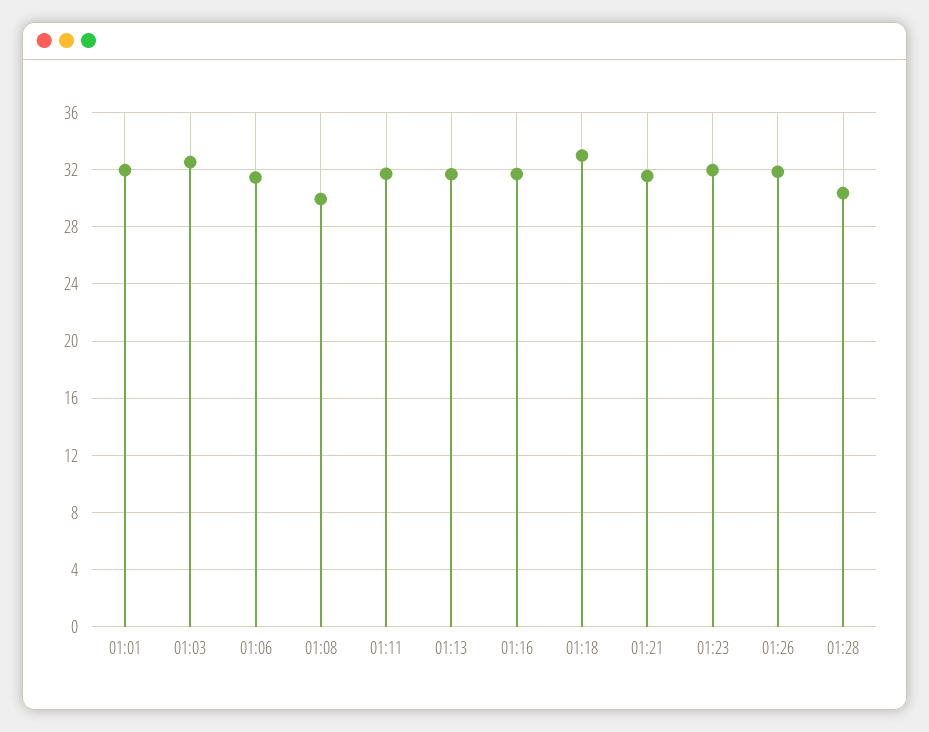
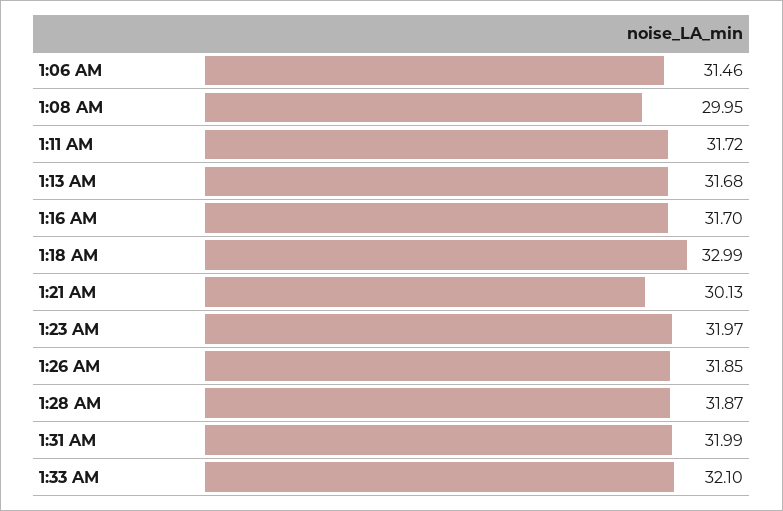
01:01: 32 -> none
01:03: 32.5 -> none
01:21: 31.5 -> 30.13
01:28: 30.5 -> 31.87
1:31 AM: none -> 31.99
1:33 AM: none -> 32.1

